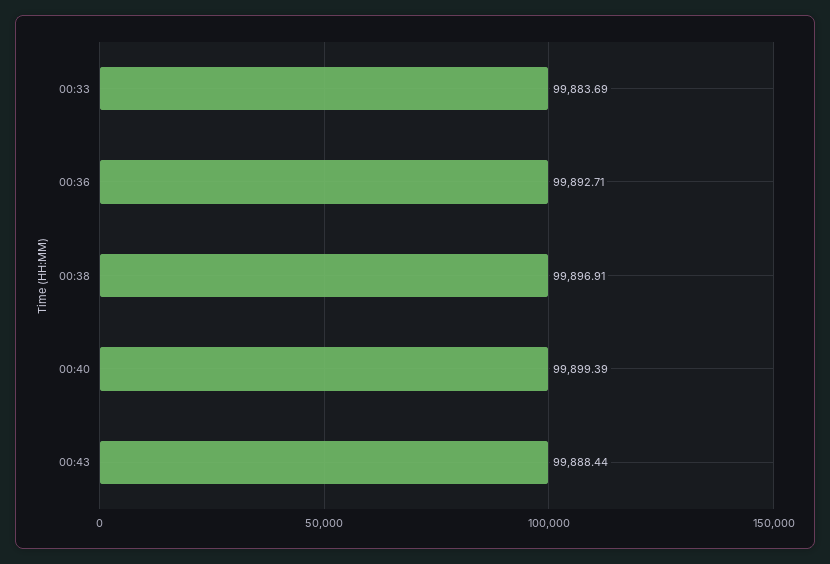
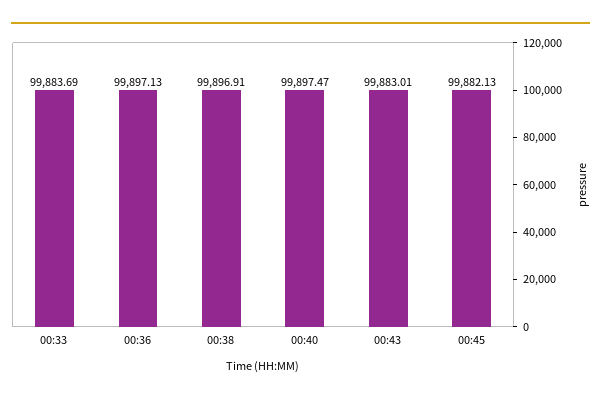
00:36: 99892.71 -> 99897.13
00:40: 99899.39 -> 99897.47
00:43: 99888.44 -> 99883.01
00:45: none -> 99882.13

